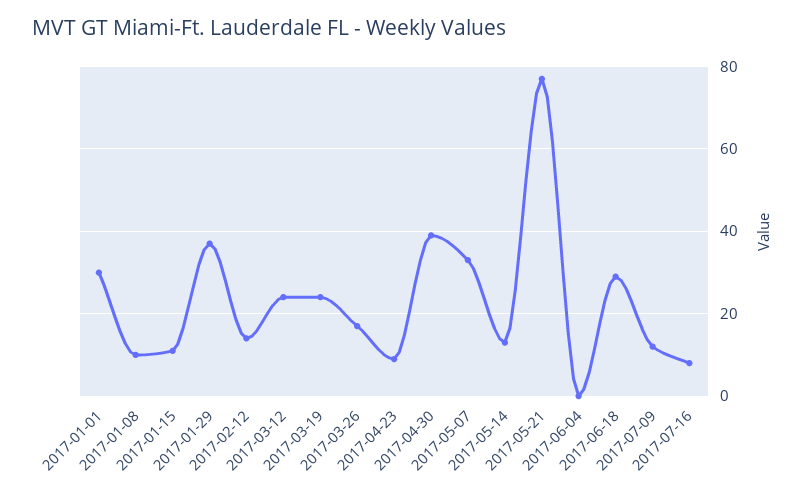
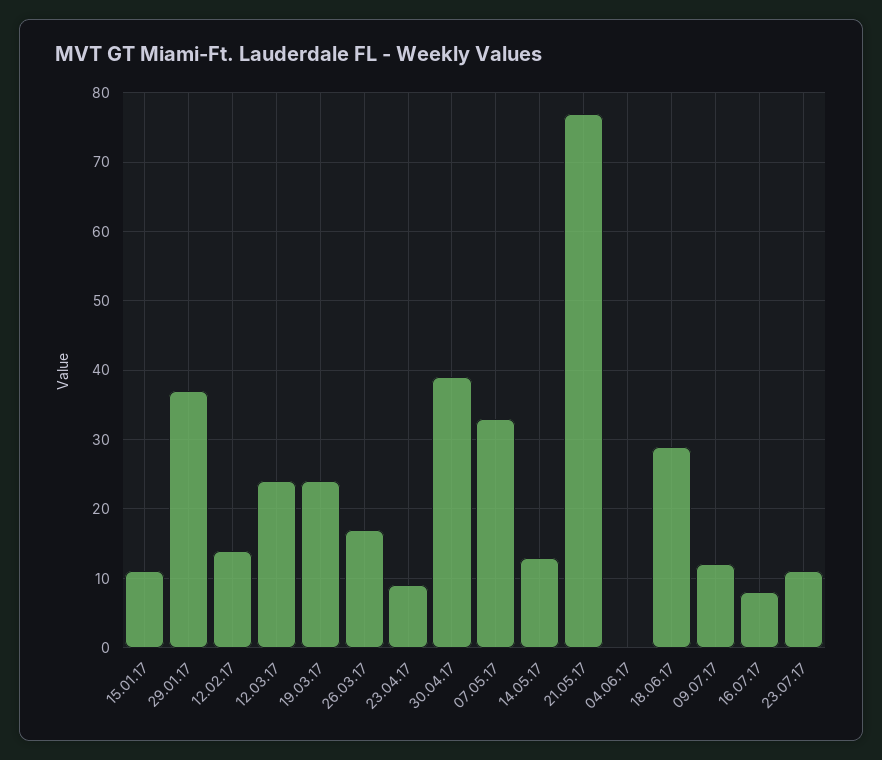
2017-01-01: 30 -> none
2017-01-08: 10 -> none
23.07.17: none -> 11

